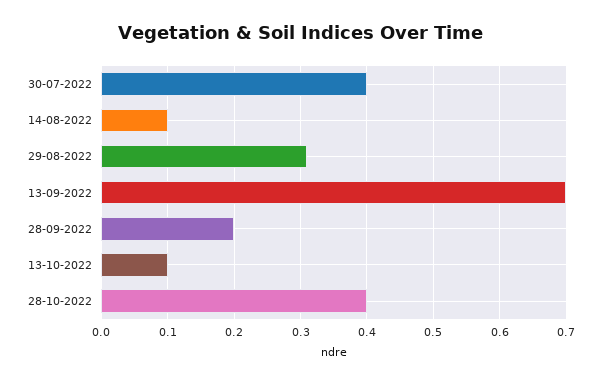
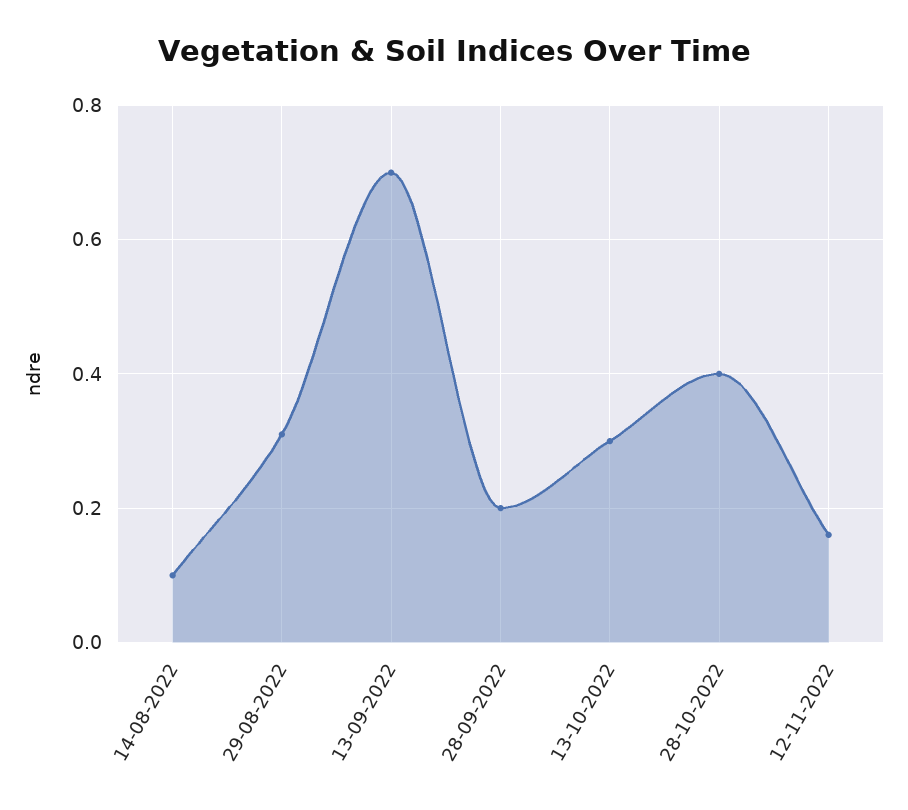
30-07-2022: 0.4 -> none
13-10-2022: 0.1 -> 0.3
12-11-2022: none -> 0.15

